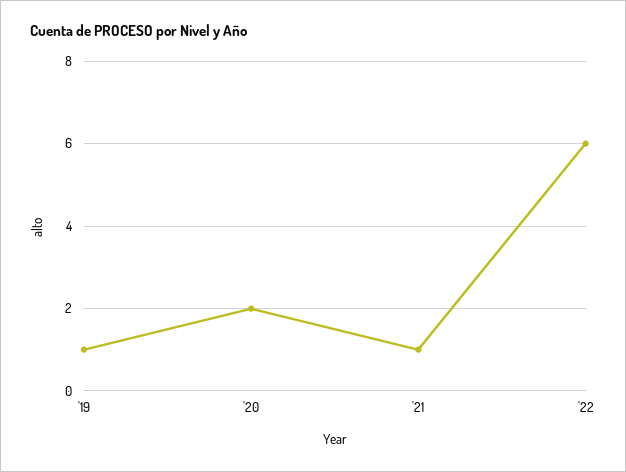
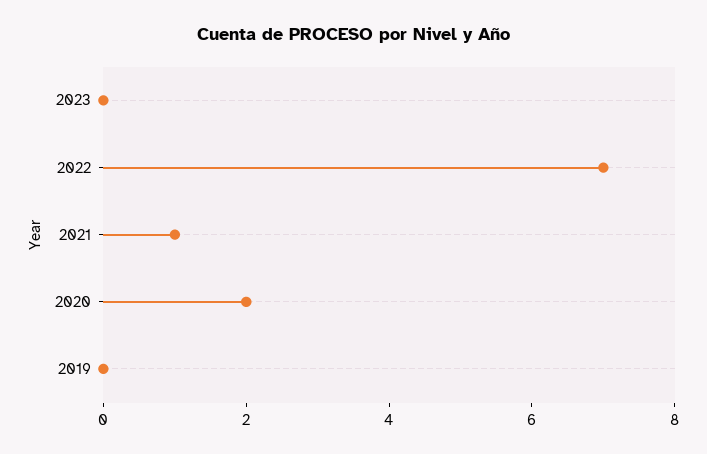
'19: 1 -> 0
'22: 6 -> 7
2023: none -> 0

